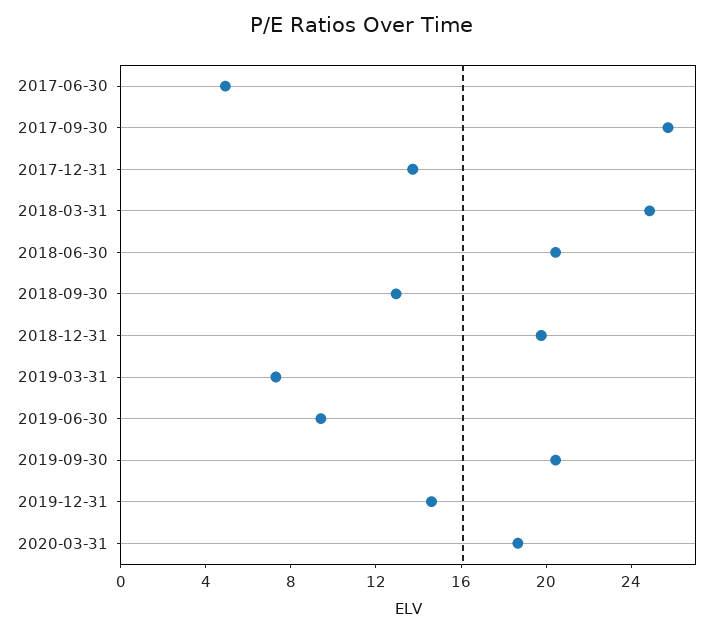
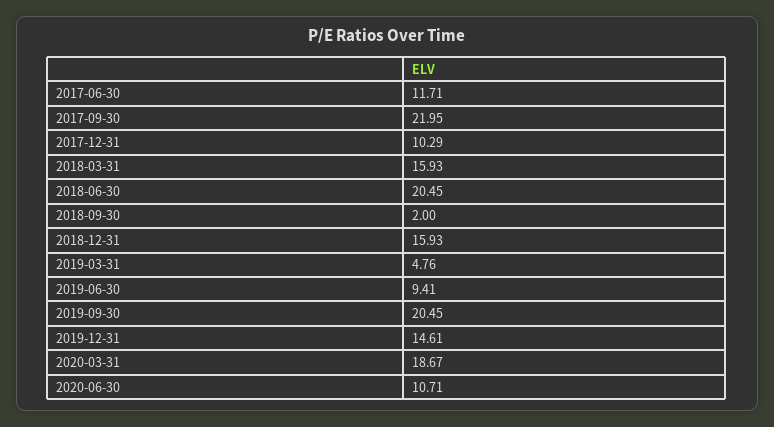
2017-06-30: 5 -> 11.71
2017-09-30: 26 -> 21.95
2017-12-31: 14 -> 10.29
2018-03-31: 25 -> 15.93
2018-09-30: 13 -> 2
2018-12-31: 20 -> 15.93
2019-03-31: 7 -> 4.76
2020-06-30: none -> 10.71

